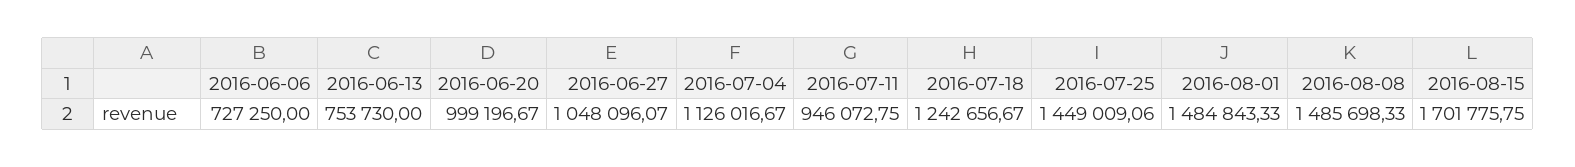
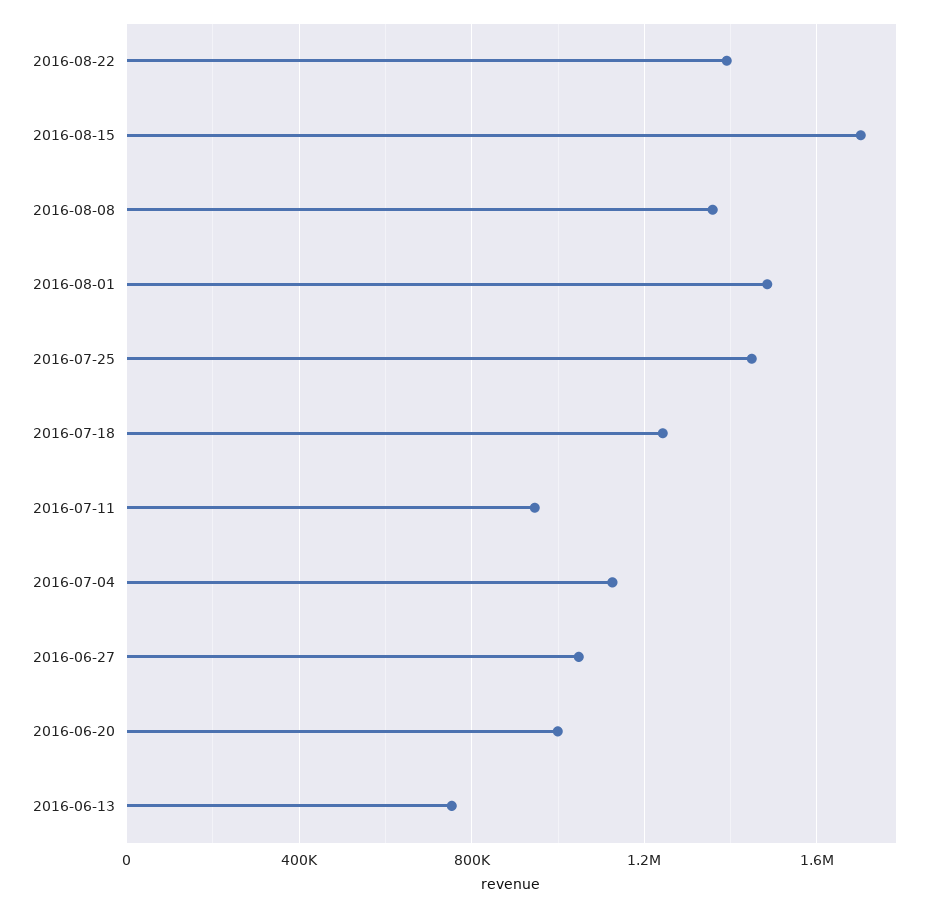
2016-06-06: 727250 -> none
2016-08-08: 1485698.33 -> 1350000
2016-08-22: none -> 1400000

